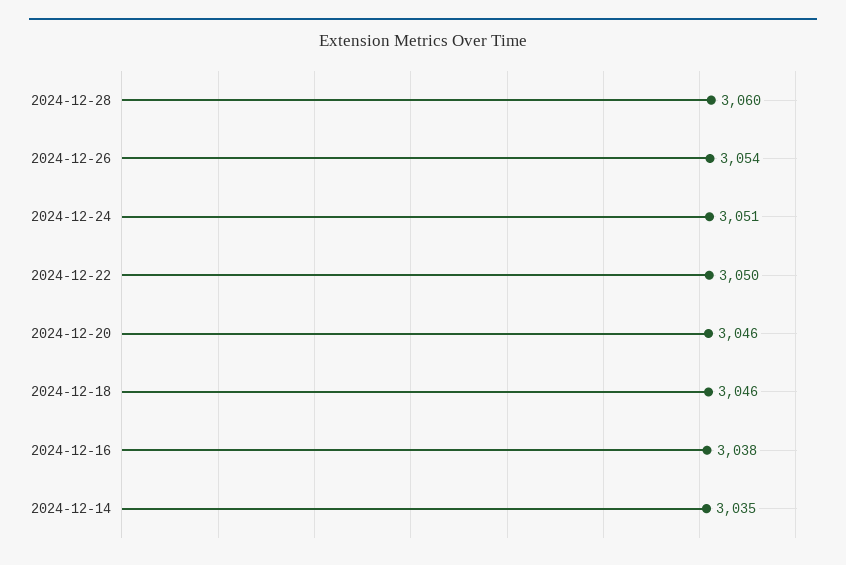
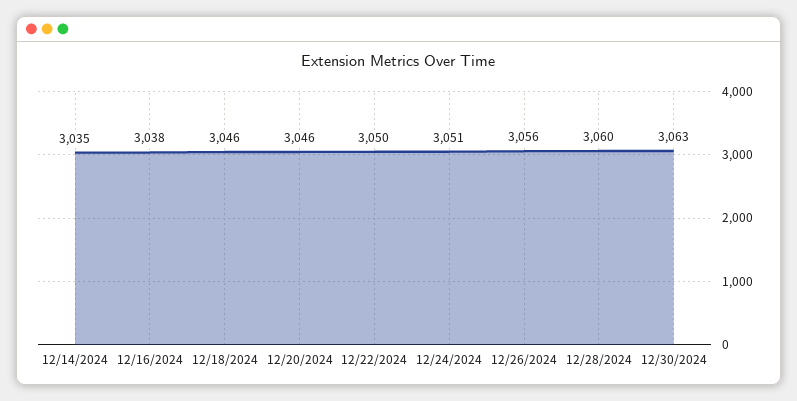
2024-12-26: 3054 -> 3056
12/30/2024: none -> 3063

